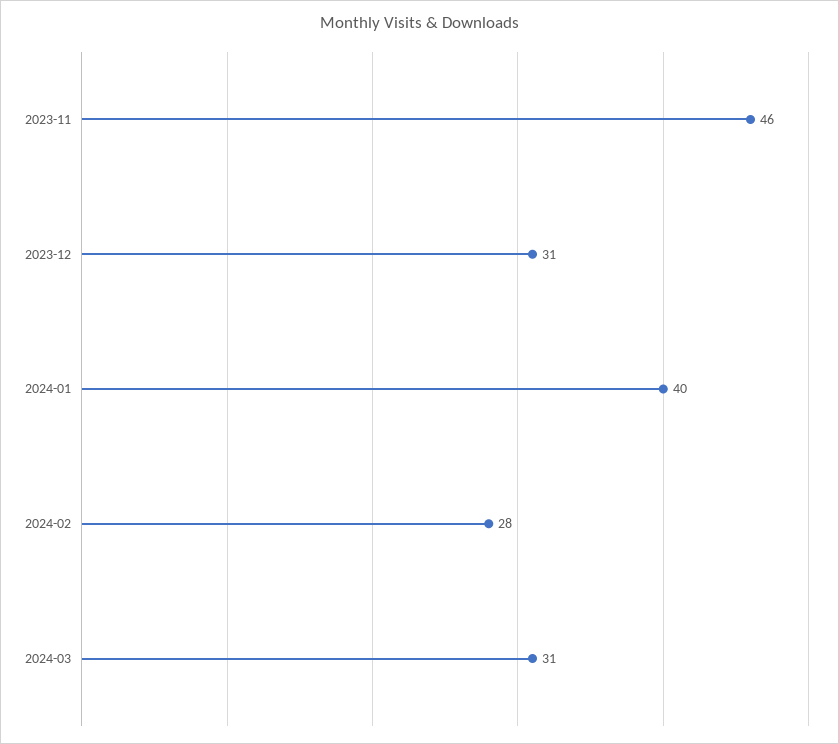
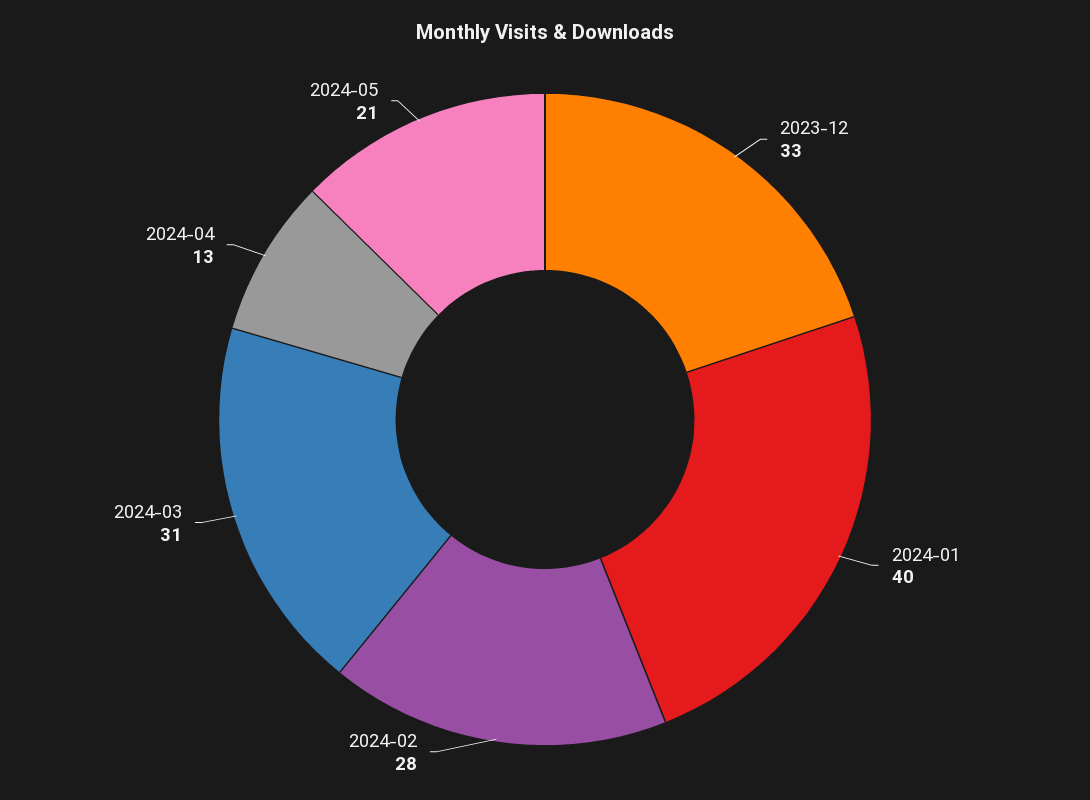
2023-11: 46 -> none
2023-12: 31 -> 33
2024-04: none -> 13
2024-05: none -> 21

